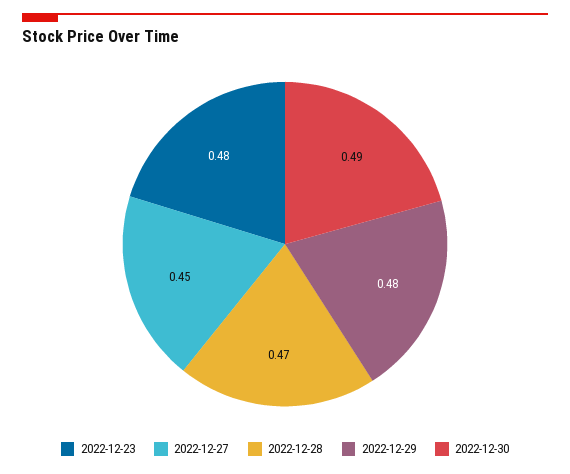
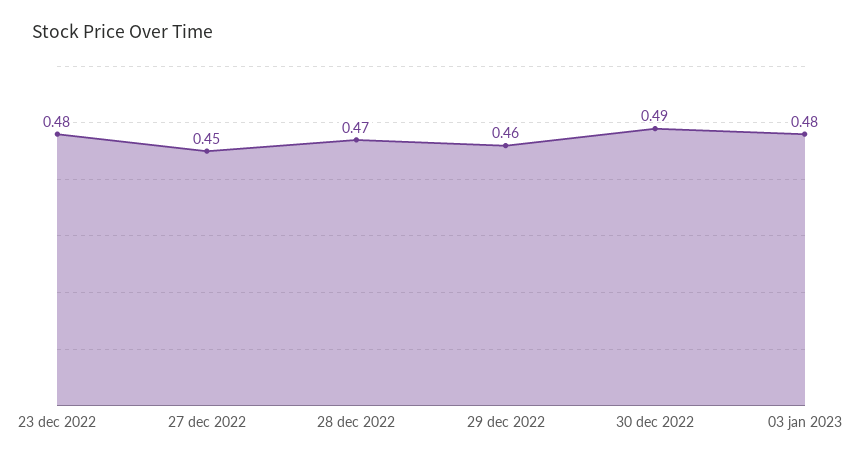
2022-12-29: 0.48 -> 0.46
03 jan 2023: none -> 0.48

